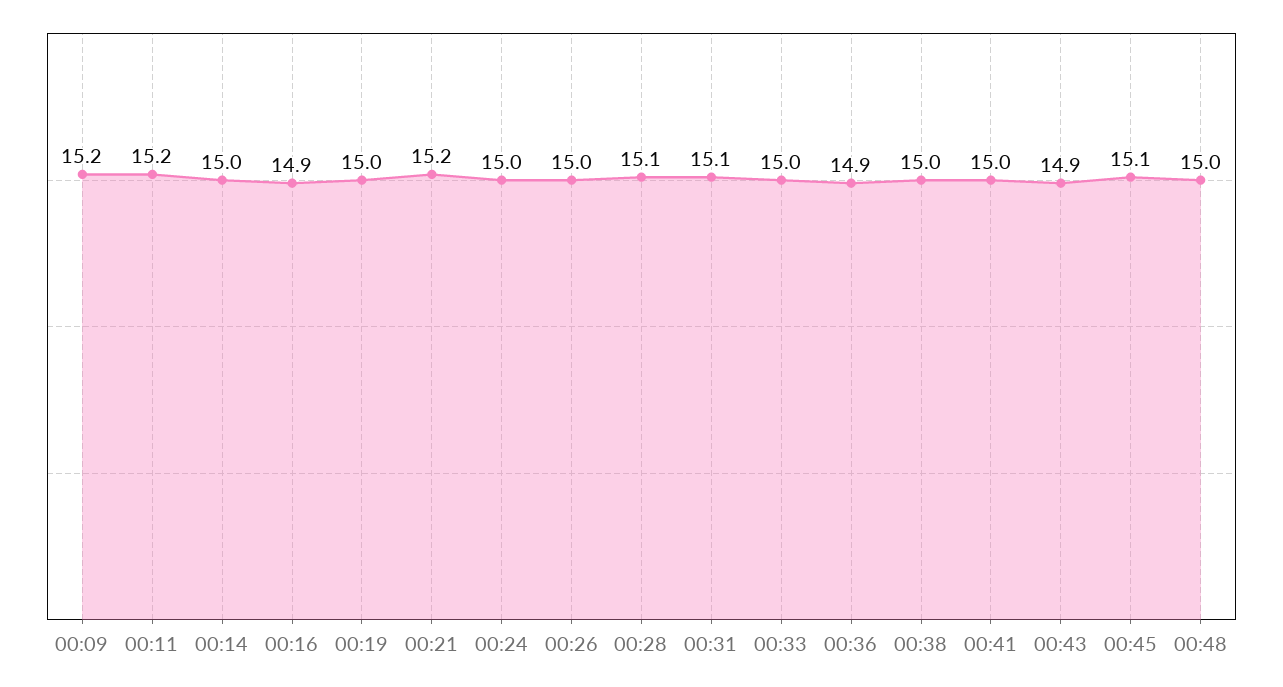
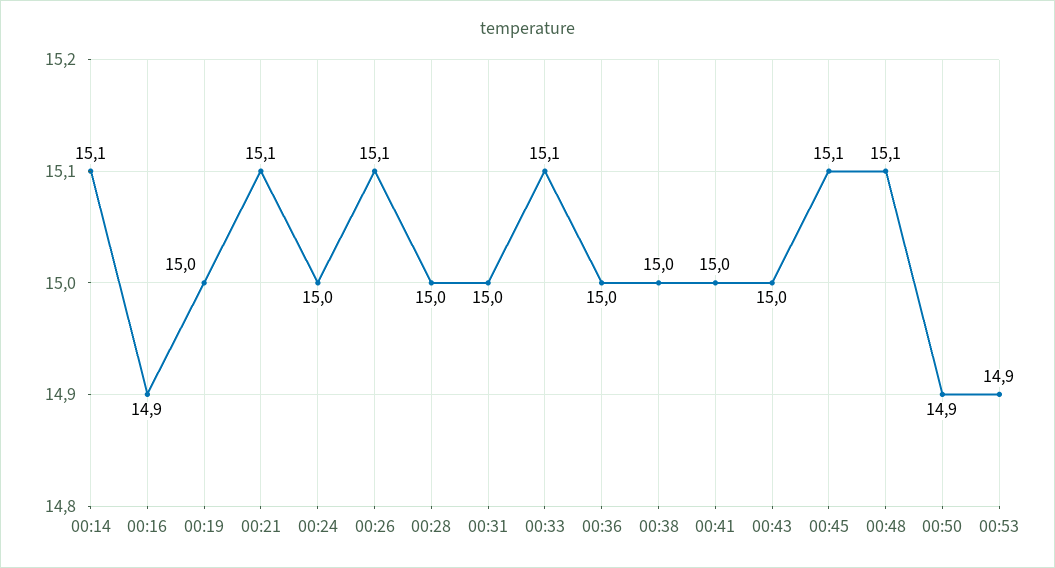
00:09: 15.2 -> none
00:11: 15.2 -> none
00:14: 15 -> 15.1
00:21: 15.2 -> 15.1
00:26: 15 -> 15.1
00:28: 15.1 -> 15
00:31: 15.1 -> 15
00:33: 15 -> 15.1
00:36: 14.9 -> 15
00:43: 14.9 -> 15
00:48: 15 -> 15.1
00:50: none -> 14.9
00:53: none -> 14.9

